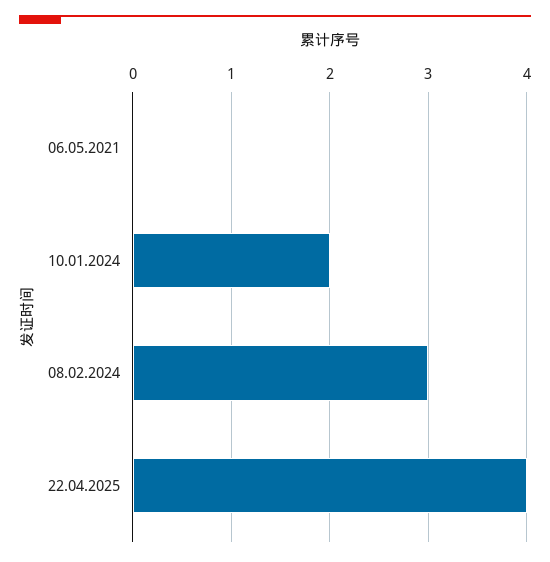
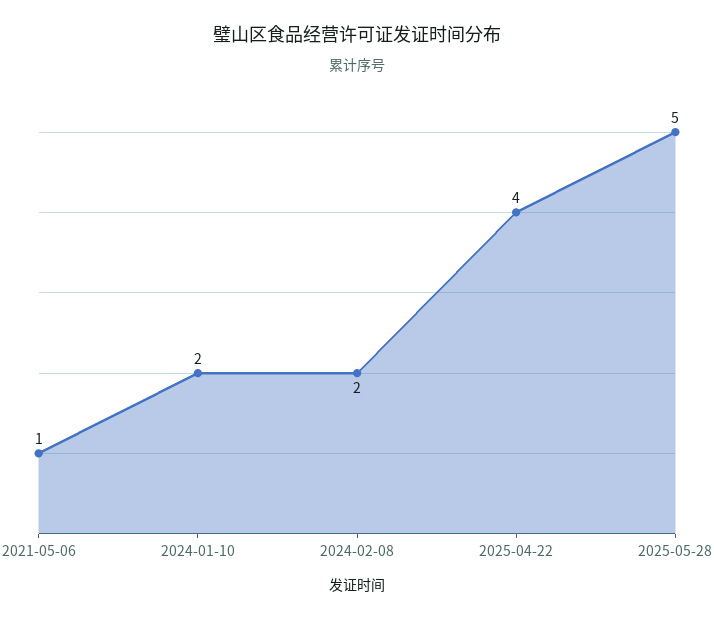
06.05.2021: 0 -> 1
08.02.2024: 3 -> 2
2025-05-28: none -> 5

